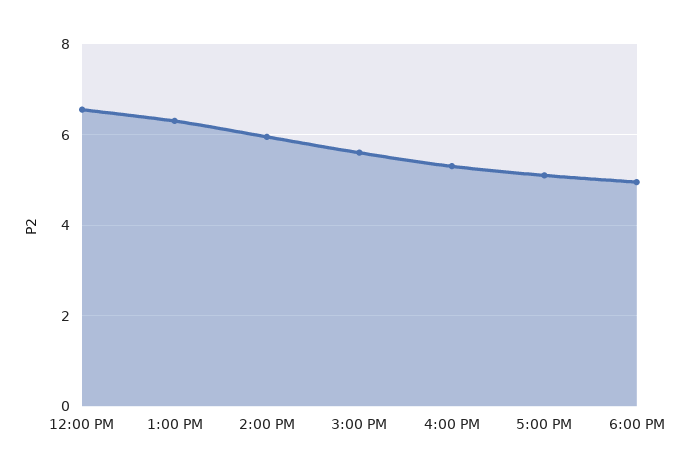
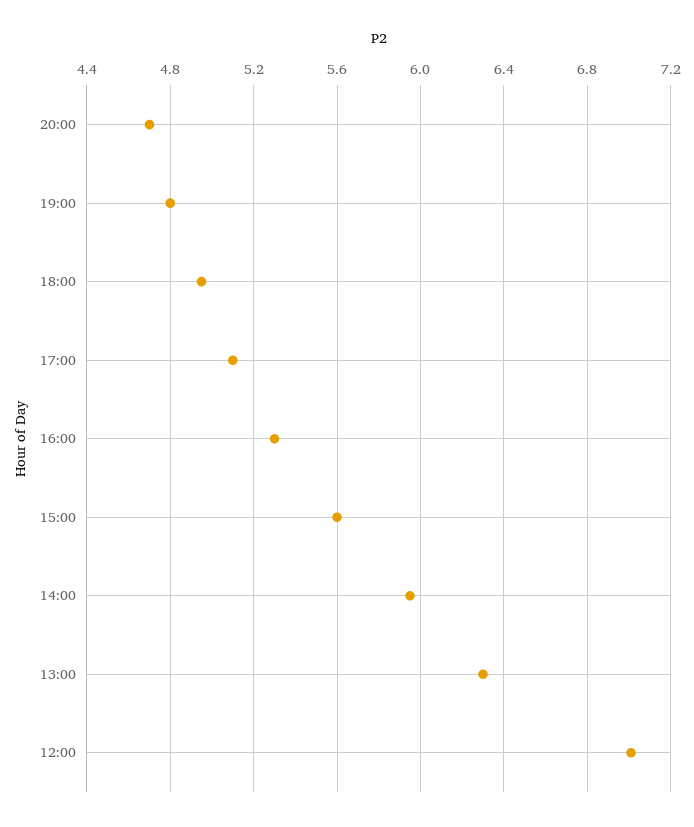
12:00 PM: 6.6 -> 7
20:00: none -> 4.7
19:00: none -> 4.8

